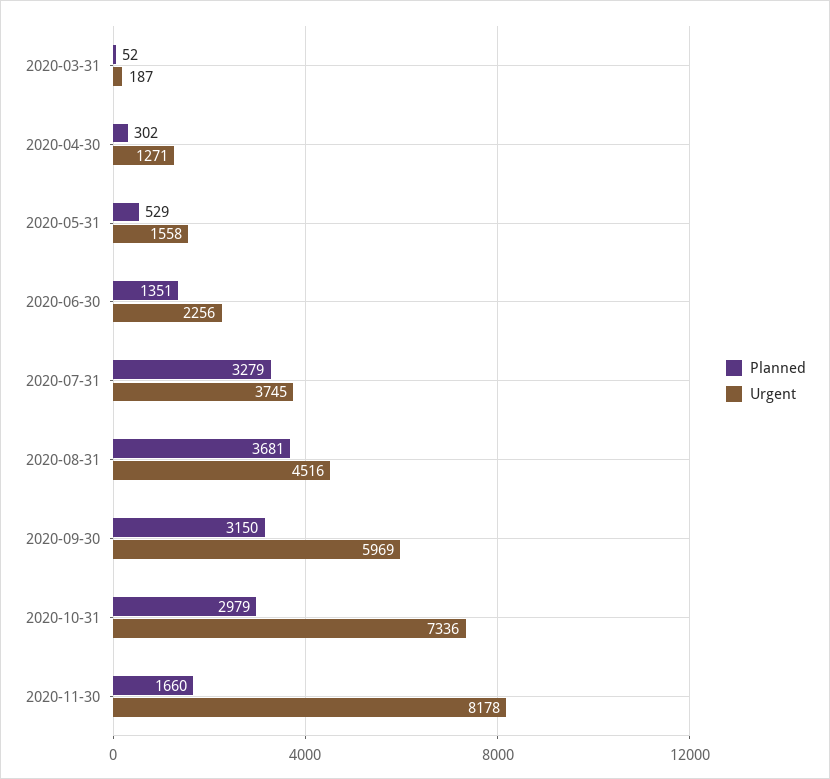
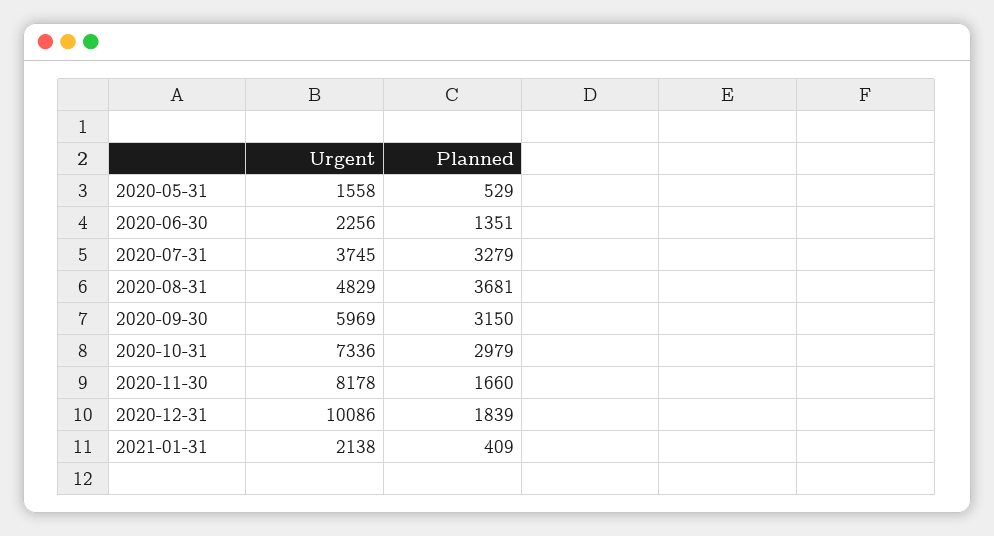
Planned, 2020-03-31: 52 -> none
Urgent, 2020-03-31: 187 -> none
Planned, 2020-04-30: 302 -> none
Urgent, 2020-04-30: 1271 -> none
Urgent, 2020-08-31: 4516 -> 4829
Urgent, 2020-12-31: none -> 10086
Planned, 2020-12-31: none -> 1839
Urgent, 2021-01-31: none -> 2138
Planned, 2021-01-31: none -> 409

